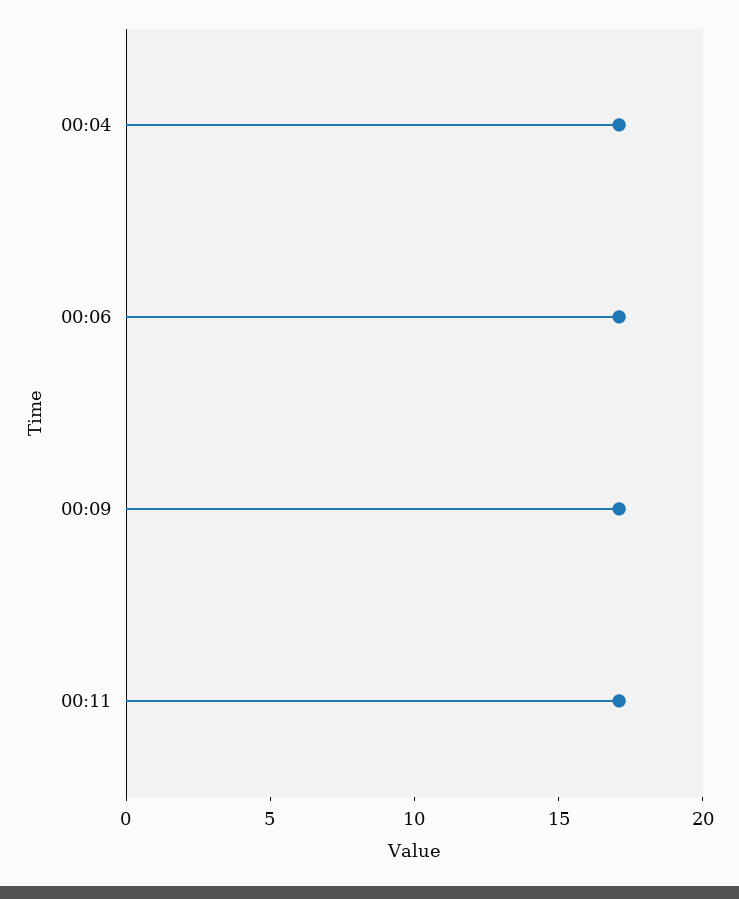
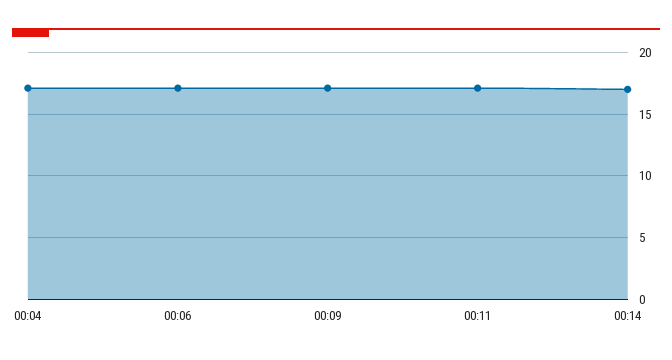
00:14: none -> 17

